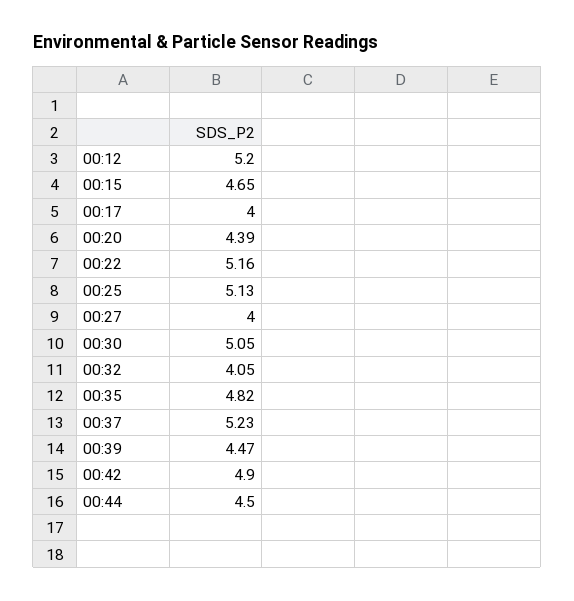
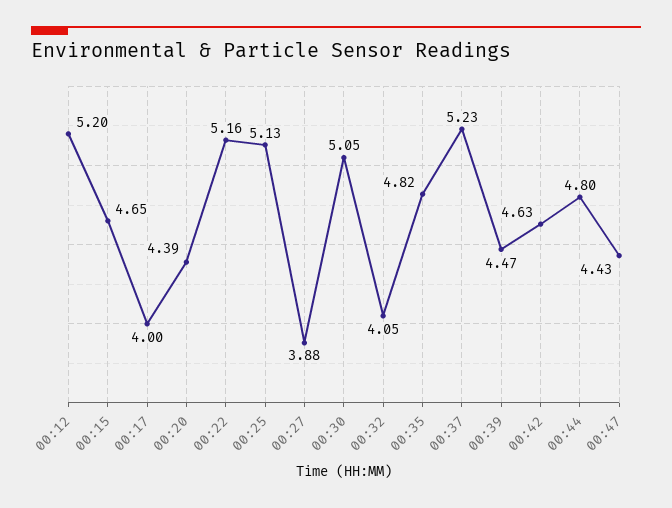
00:27: 4 -> 3.88
00:42: 4.9 -> 4.63
00:44: 4.5 -> 4.8
00:47: none -> 4.43

